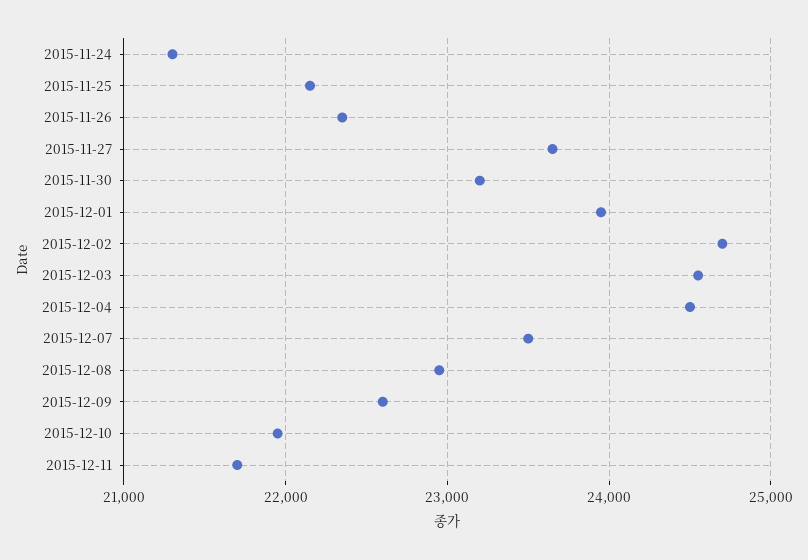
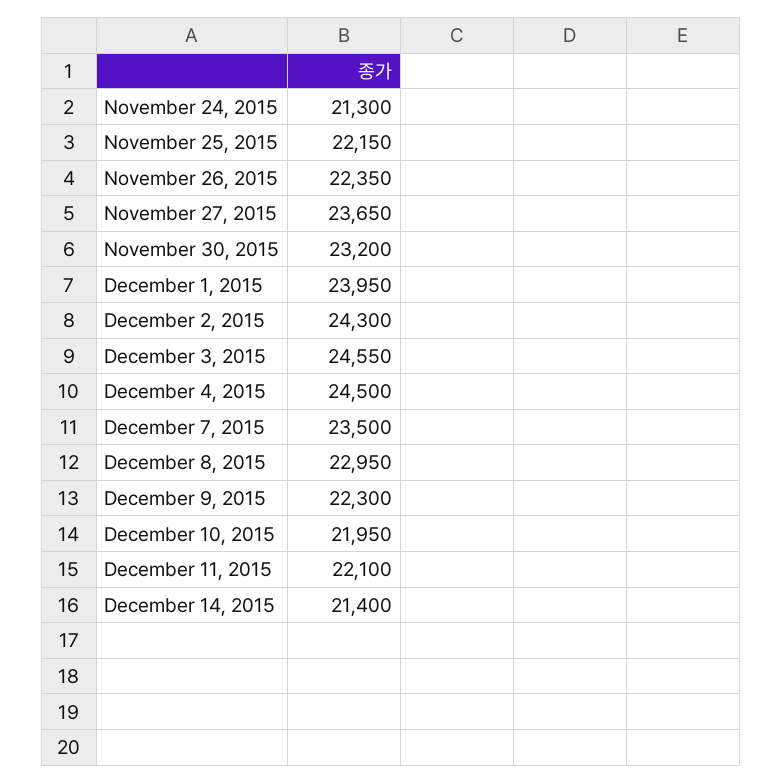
2015-12-02: 24700 -> 24300
2015-12-09: 22600 -> 22300
2015-12-11: 21700 -> 22100
December 14, 2015: none -> 21400

